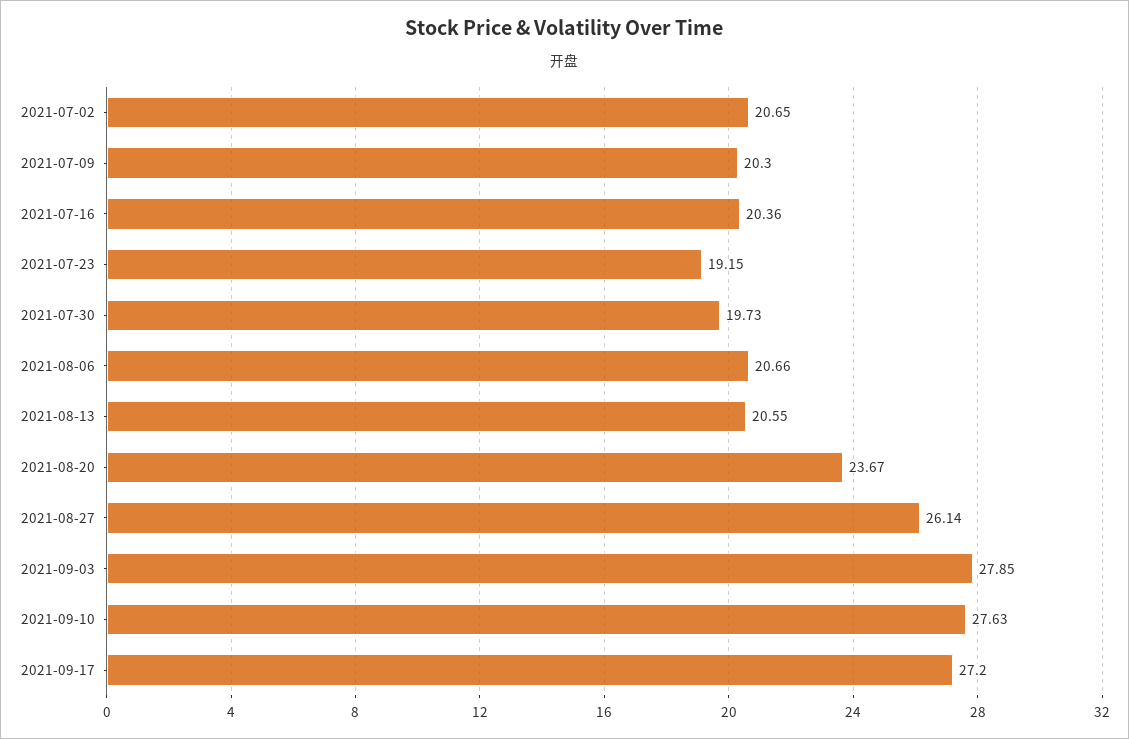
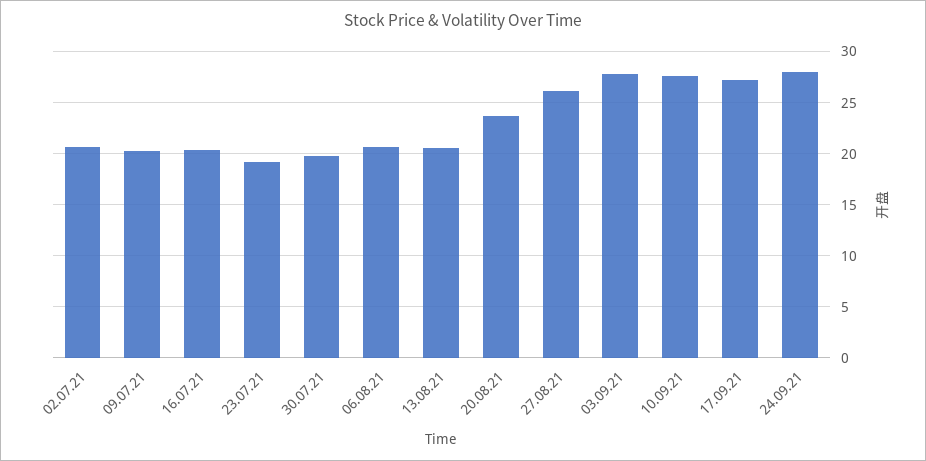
24.09.21: none -> 28

